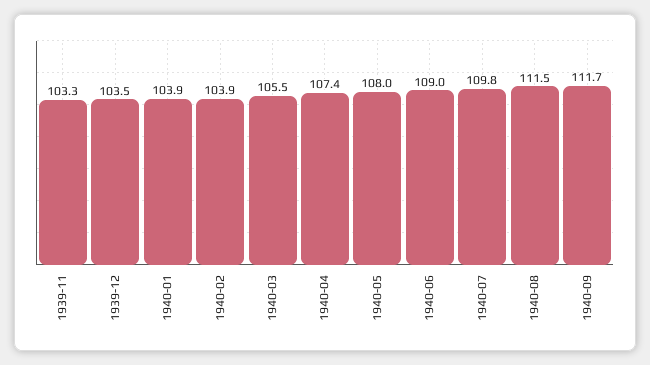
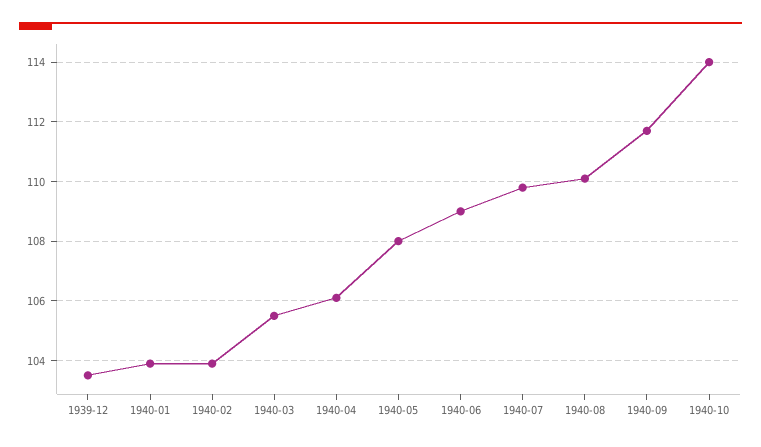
1939-11: 103.3 -> none
1940-04: 107.4 -> 106
1940-08: 111.5 -> 110
1940-10: none -> 114

